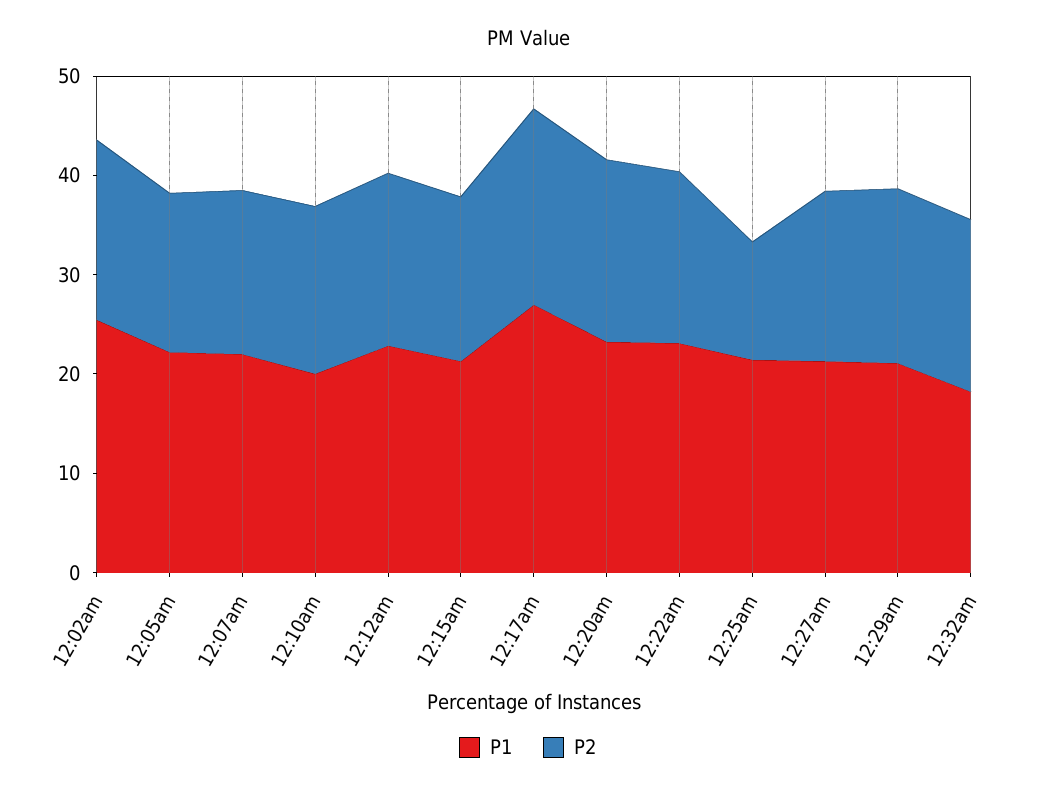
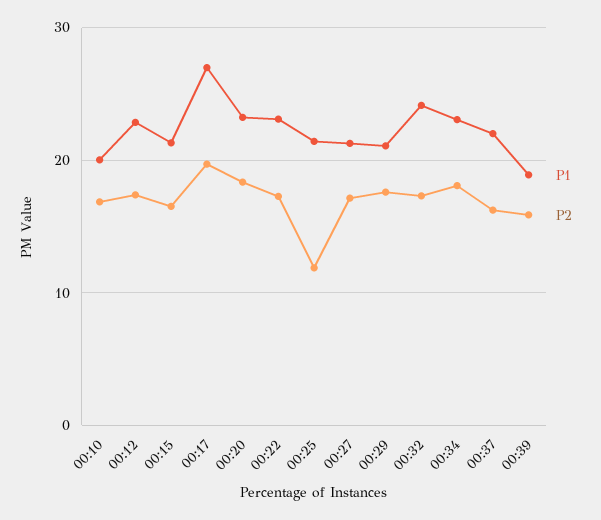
P1, 12:02am: 26 -> none
P2, 12:02am: 18 -> none
P1, 12:05am: 22 -> none
P2, 12:05am: 16 -> none
P1, 12:07am: 22 -> none
P2, 12:07am: 16 -> none
P1, 12:32am: 18 -> 24
P1, 00:34: none -> 23
P2, 00:34: none -> 18
P1, 00:37: none -> 22
P2, 00:37: none -> 16
P1, 00:39: none -> 19
P2, 00:39: none -> 16

